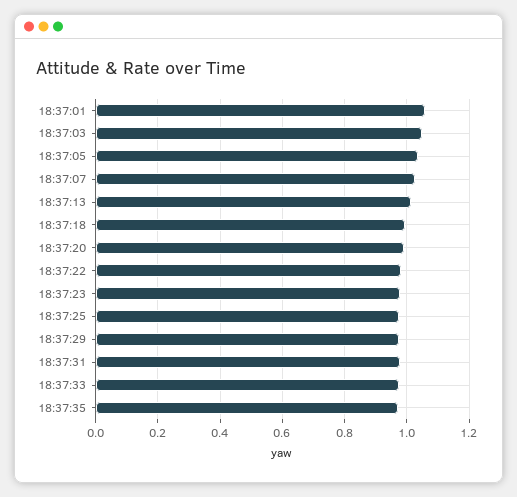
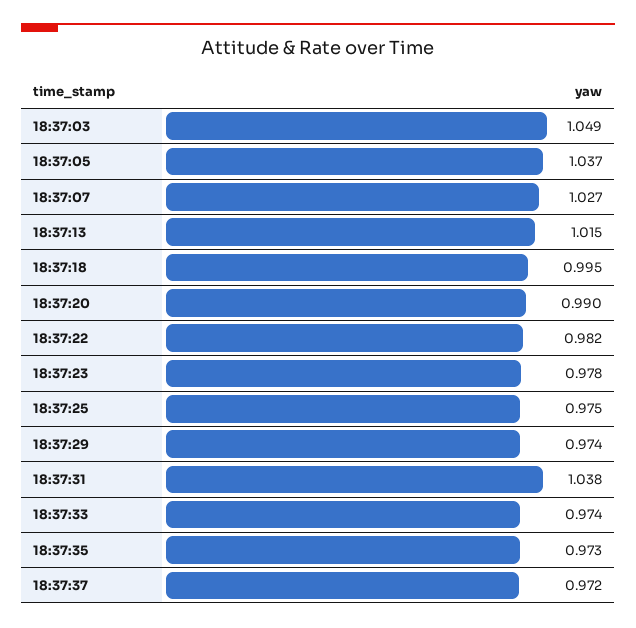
18:37:01: 1.06 -> none
18:37:31: 0.98 -> 1.038
18:37:37: none -> 0.972

